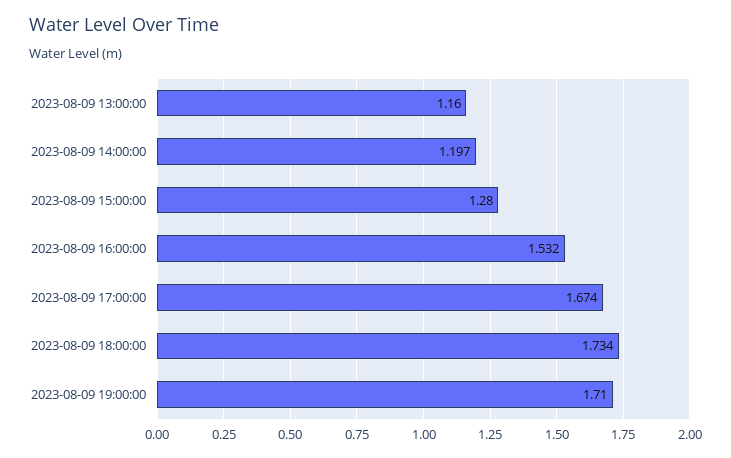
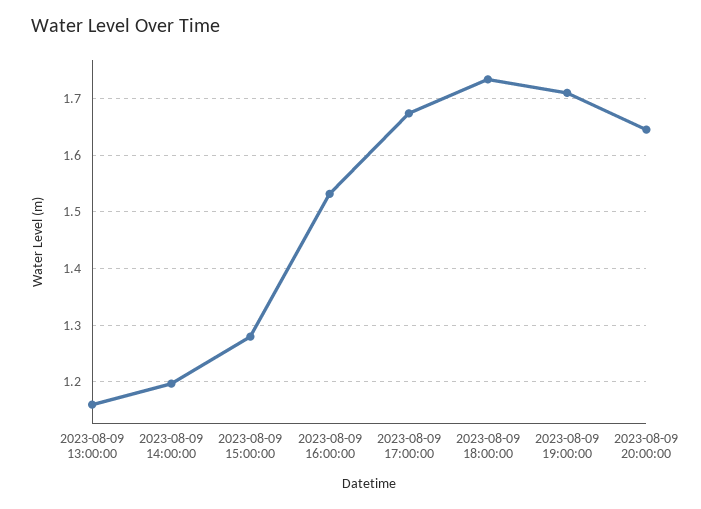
2023-08-09 20:00:00: none -> 1.64

